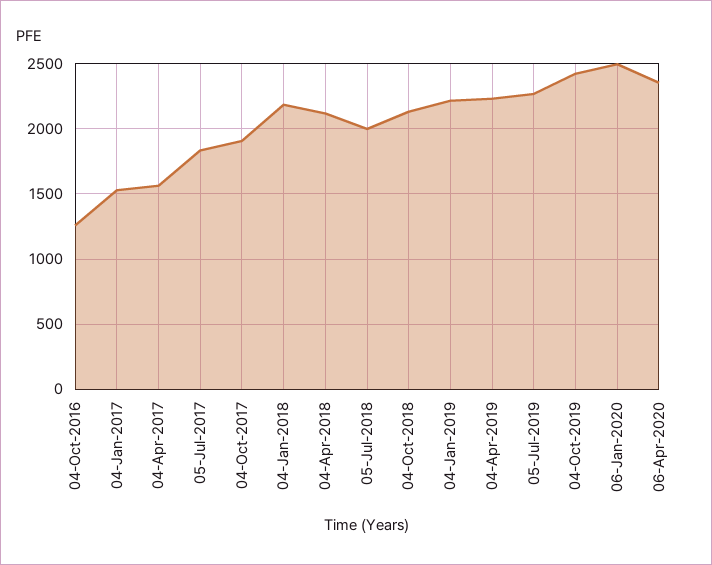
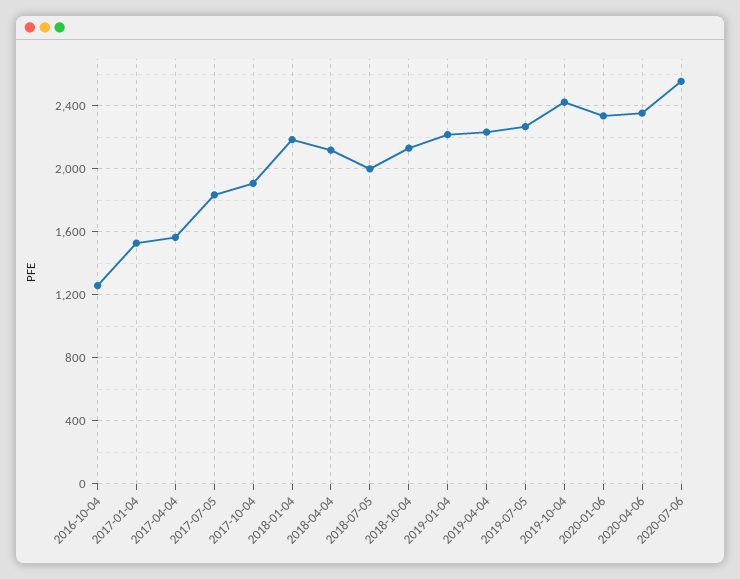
06-Jan-2020: 2500 -> 2350
2020-07-06: none -> 2550

